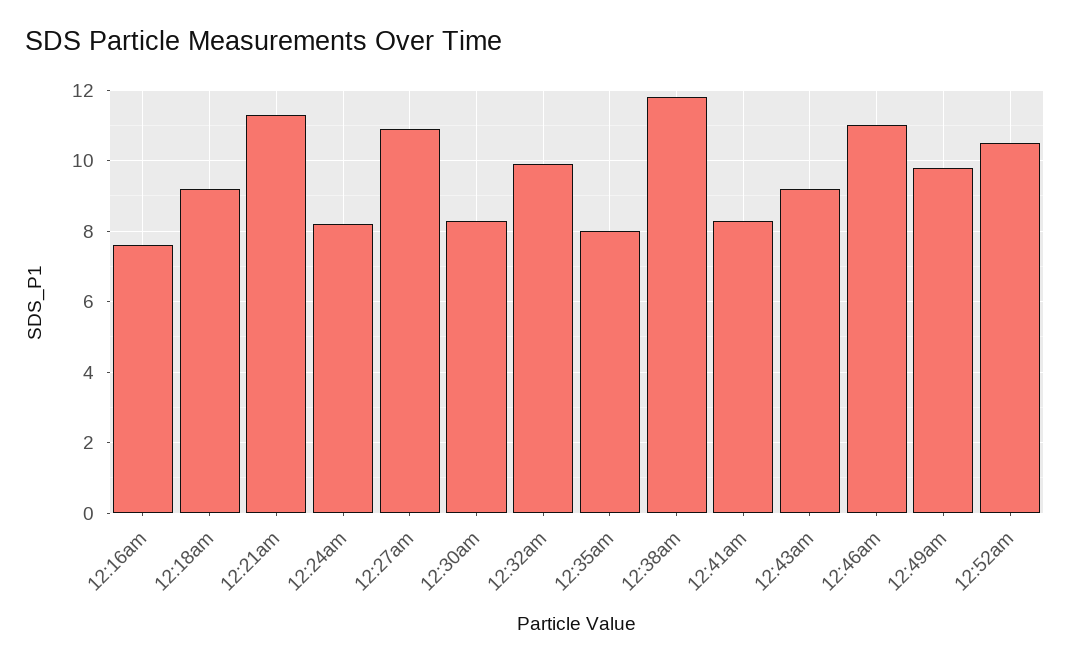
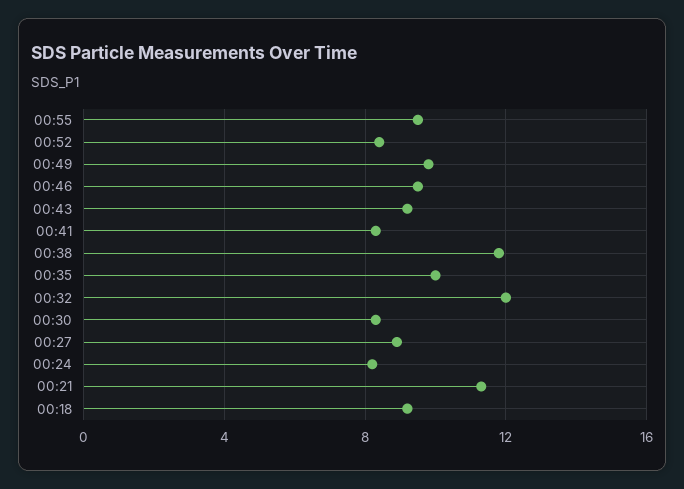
12:16am: 7.5 -> none
12:27am: 11 -> 9
12:32am: 10 -> 12
12:35am: 8 -> 10
12:46am: 11 -> 9.5
12:52am: 10.5 -> 8.5
00:55: none -> 9.5

